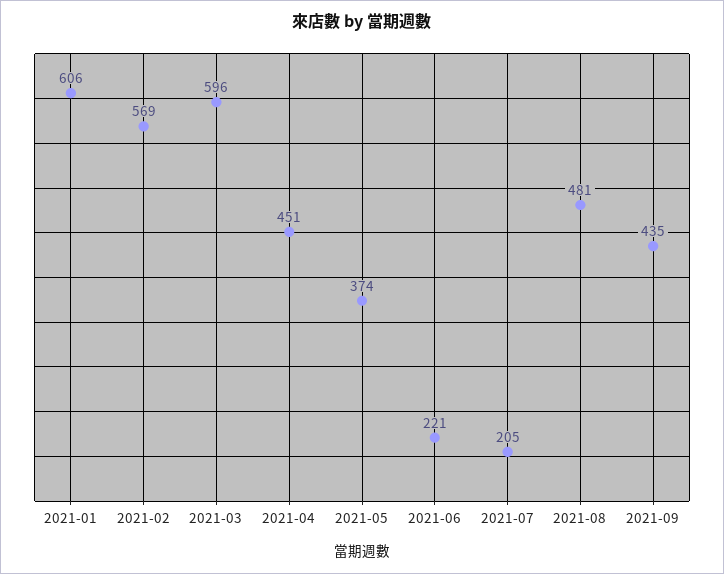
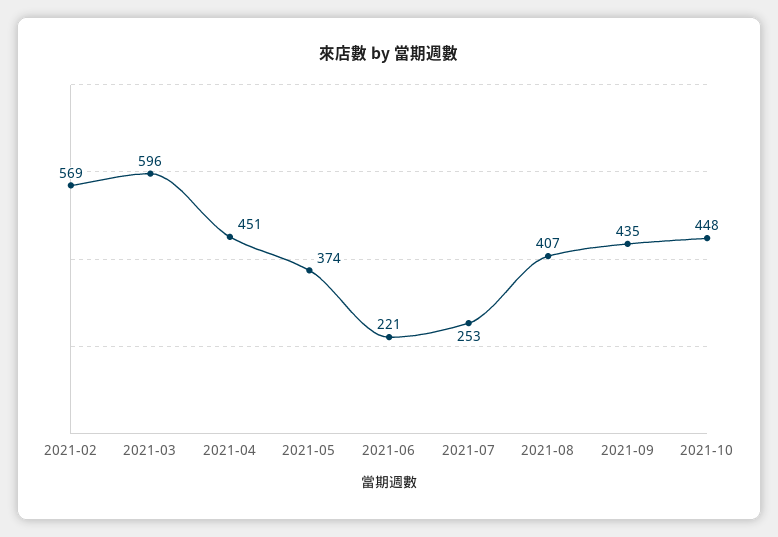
2021-01: 606 -> none
2021-07: 205 -> 253
2021-08: 481 -> 407
2021-10: none -> 448

